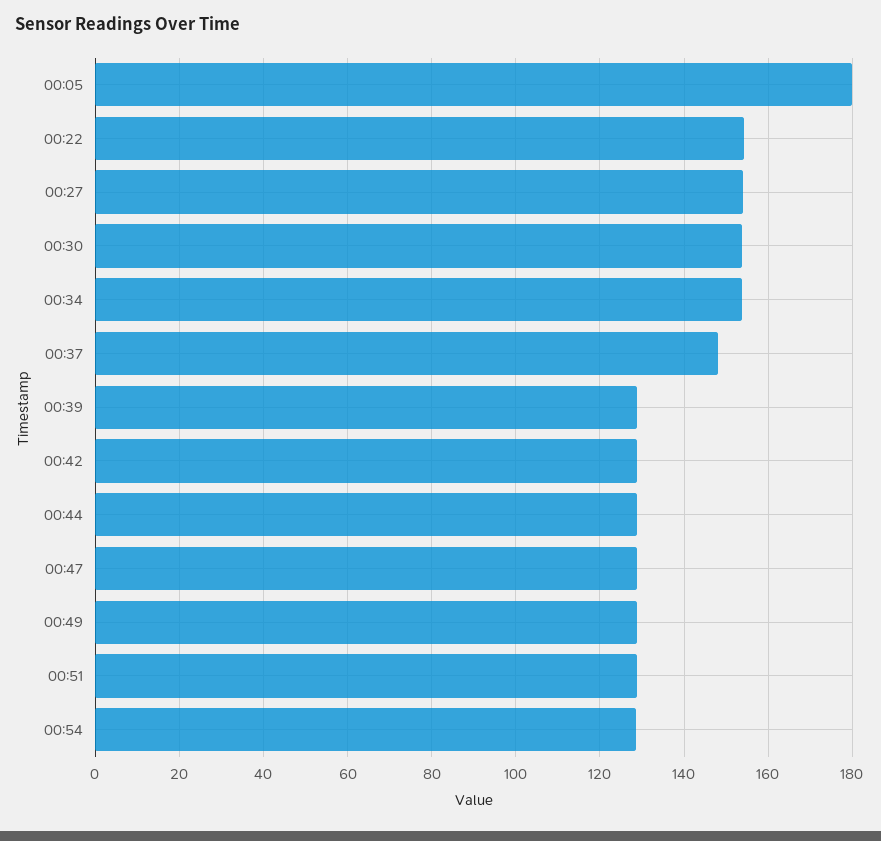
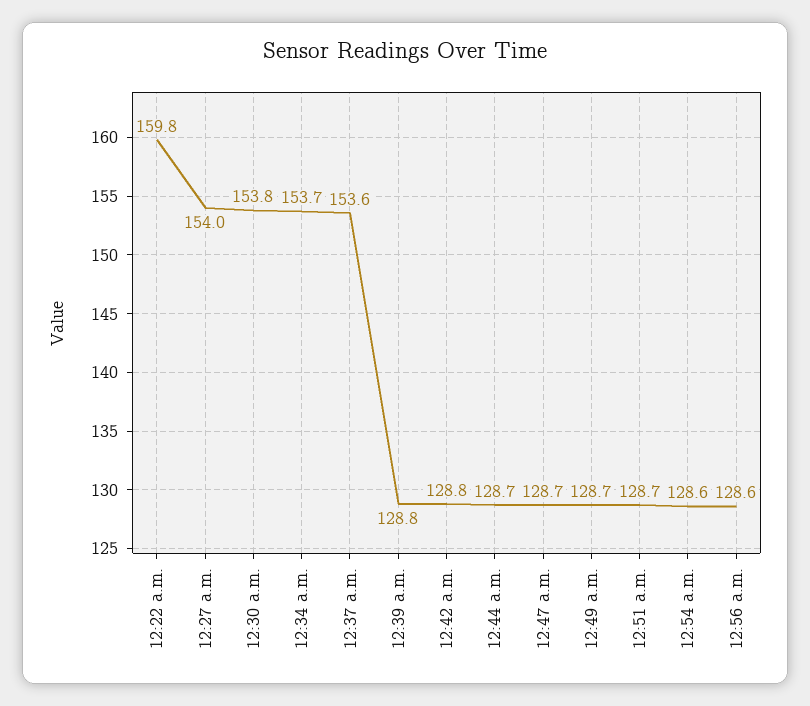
00:05: 180 -> none
00:22: 154 -> 159.8
00:37: 148 -> 153.6
12:56 a.m.: none -> 128.6

